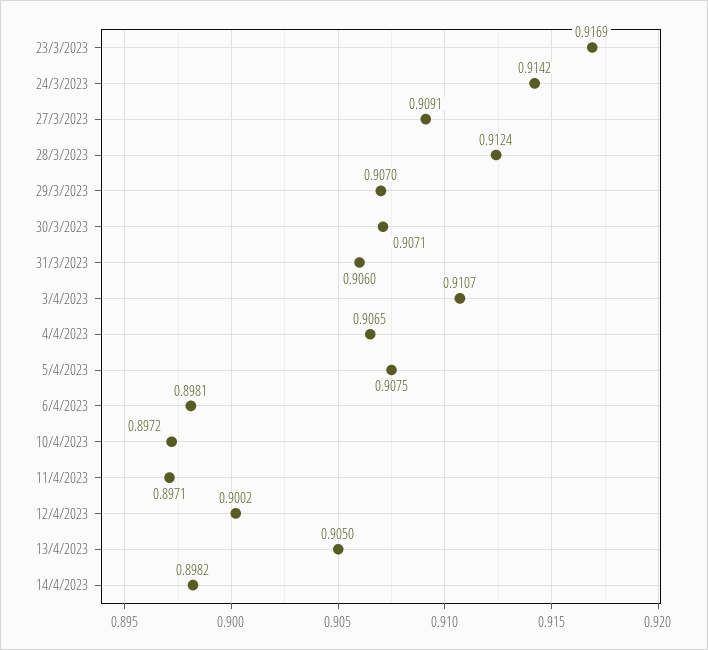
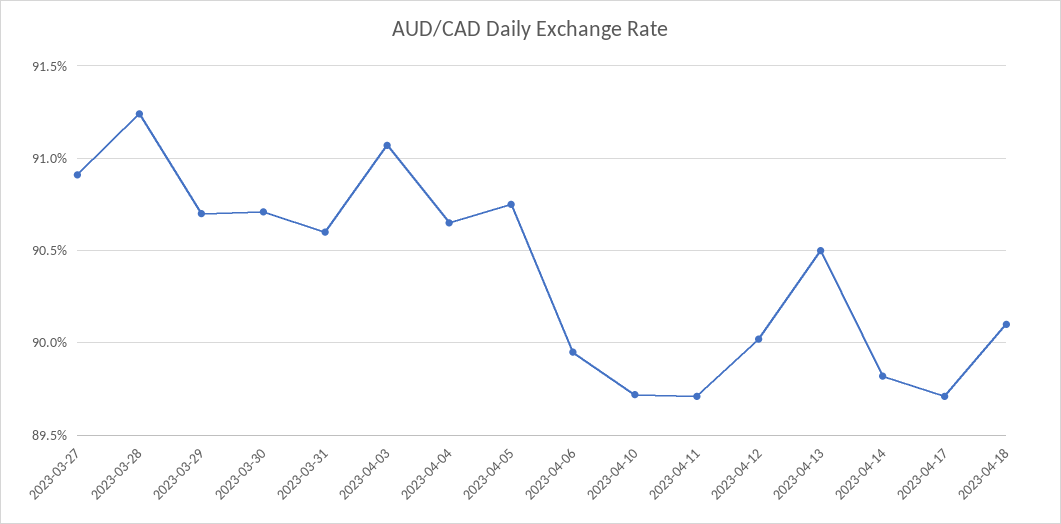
23/3/2023: 0.9169 -> none
24/3/2023: 0.9142 -> none
6/4/2023: 0.8981 -> 0.8995
2023-04-17: none -> 0.897
2023-04-18: none -> 0.901

